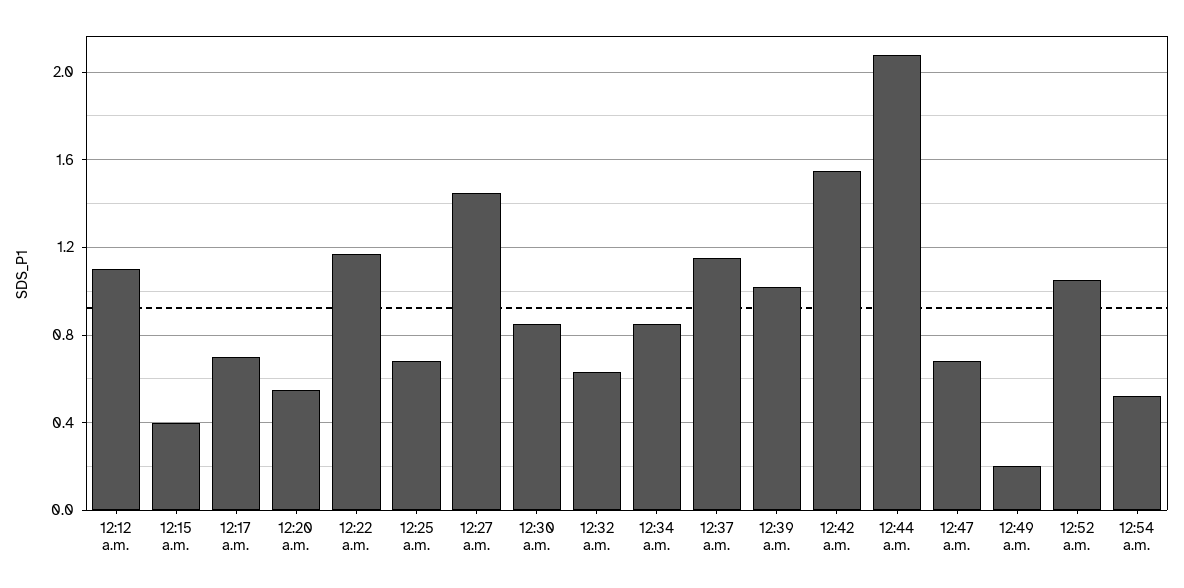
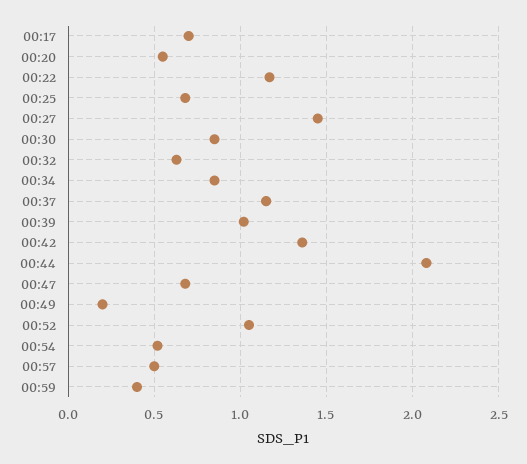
12:12 a.m.: 1.1 -> none
12:15 a.m.: 0.4 -> none
12:42 a.m.: 1.55 -> 1.35
00:57: none -> 0.5
00:59: none -> 0.4

